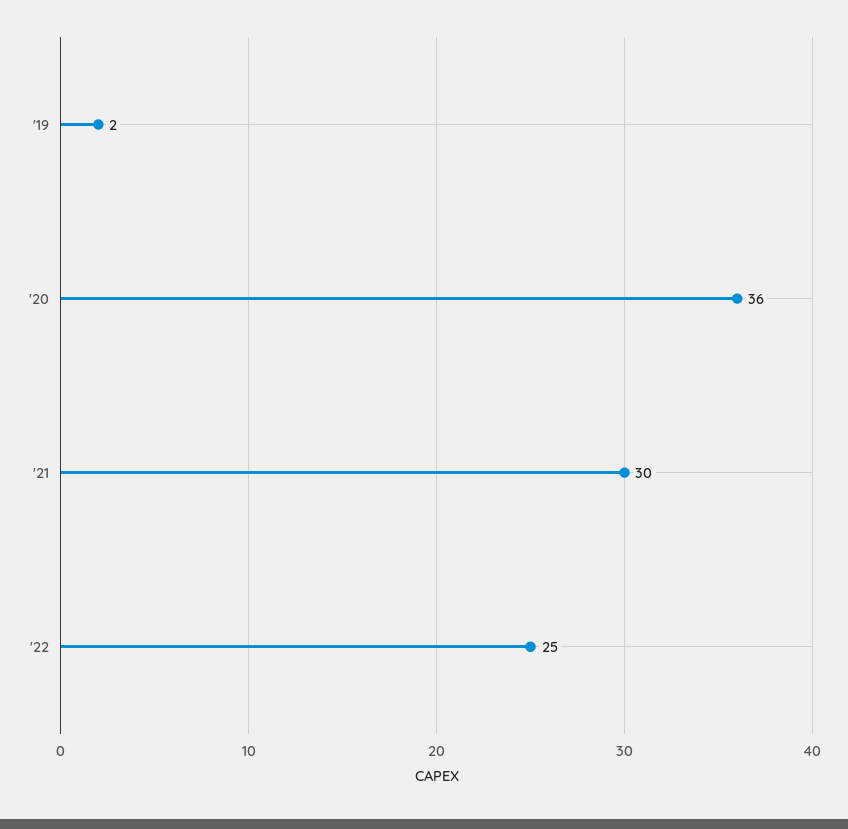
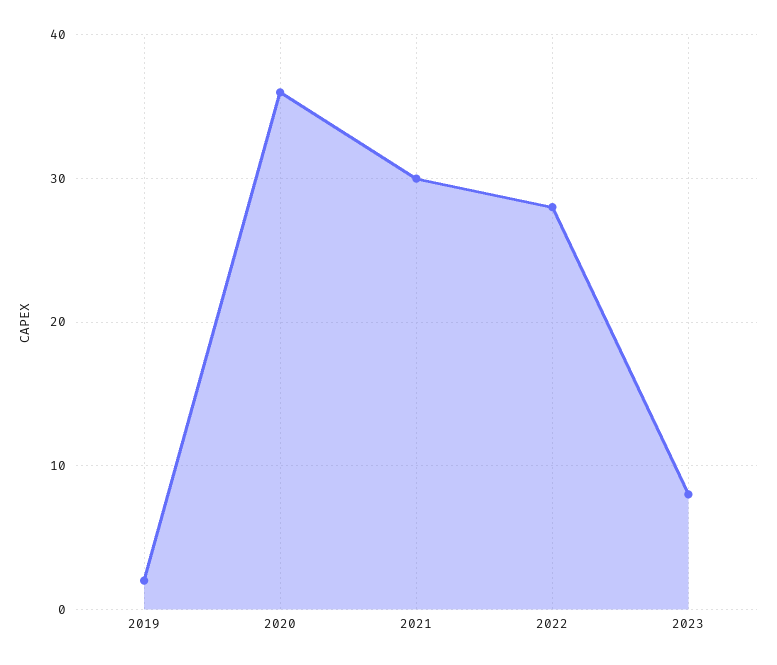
'22: 25 -> 28
2023: none -> 8

